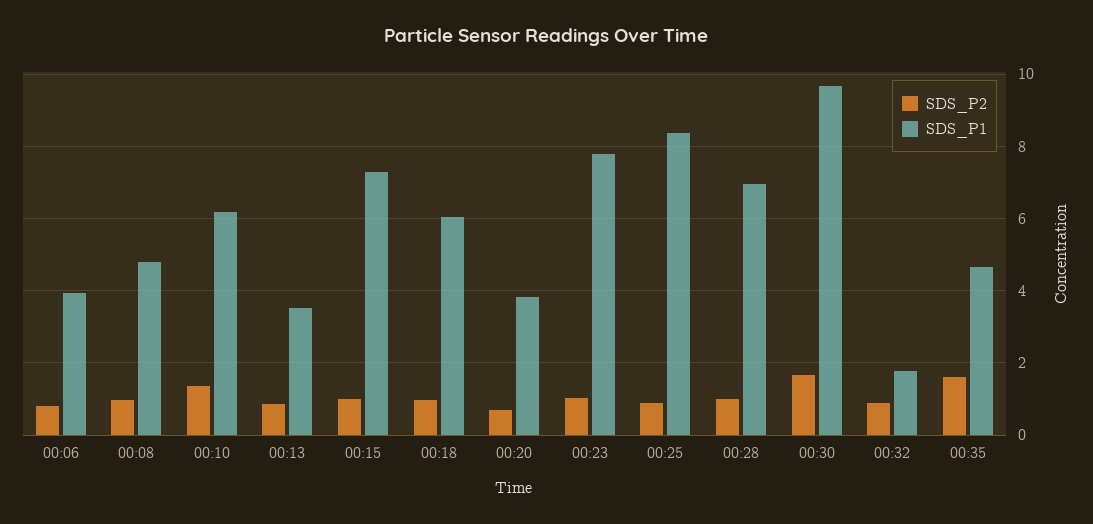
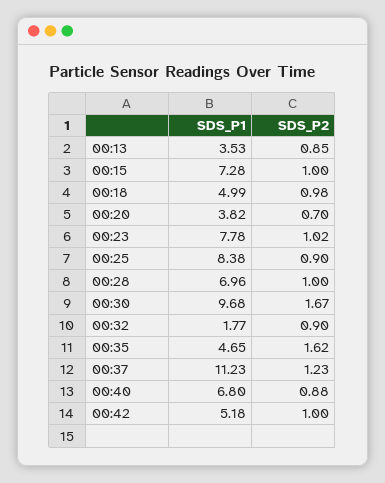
SDS_P2, 00:06: 0.8 -> none
SDS_P1, 00:06: 4 -> none
SDS_P2, 00:08: 1 -> none
SDS_P1, 00:08: 4.8 -> none
SDS_P2, 00:10: 1.4 -> none
SDS_P1, 00:10: 6.2 -> none
SDS_P1, 00:18: 6 -> 4.99
SDS_P1, 00:37: none -> 11.23
SDS_P2, 00:37: none -> 1.23
SDS_P1, 00:40: none -> 6.8
SDS_P2, 00:40: none -> 0.88
SDS_P1, 00:42: none -> 5.18
SDS_P2, 00:42: none -> 1

